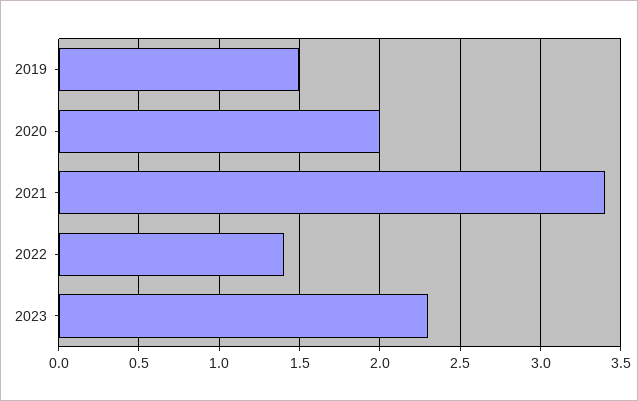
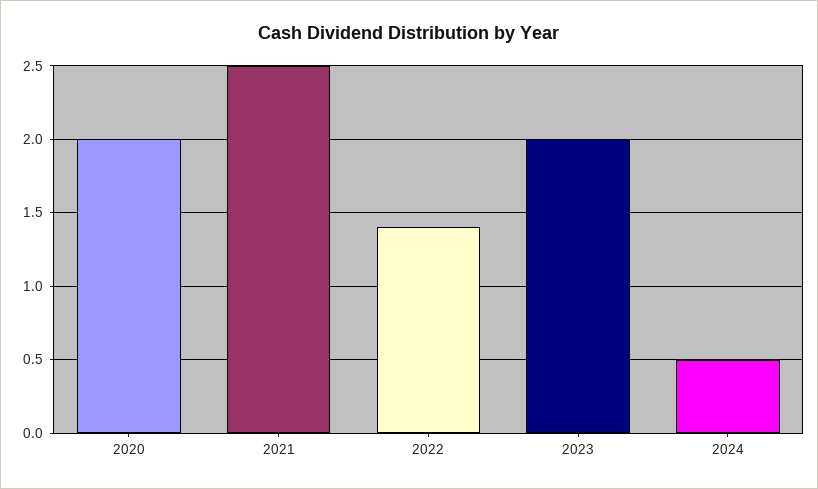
2019: 1.5 -> none
2021: 3.4 -> 2.5
2023: 2.3 -> 2
2024: none -> 0.5

